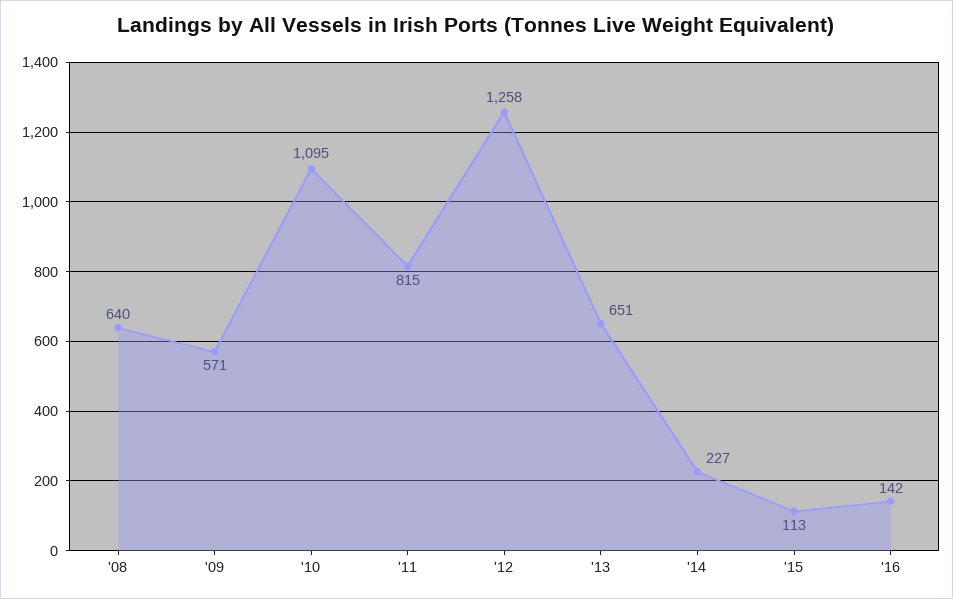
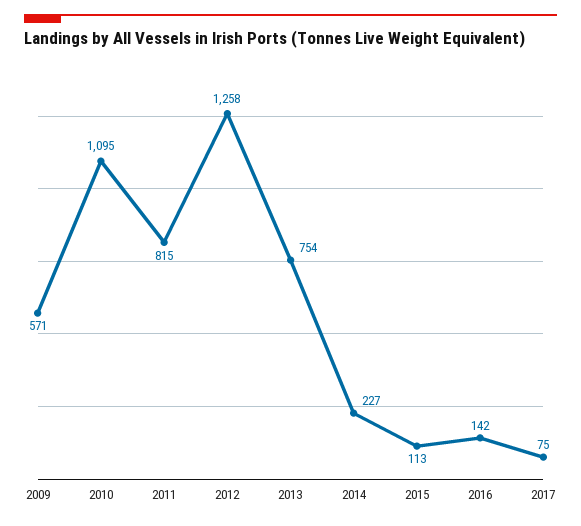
'08: 640 -> none
'13: 651 -> 754
2017: none -> 75

